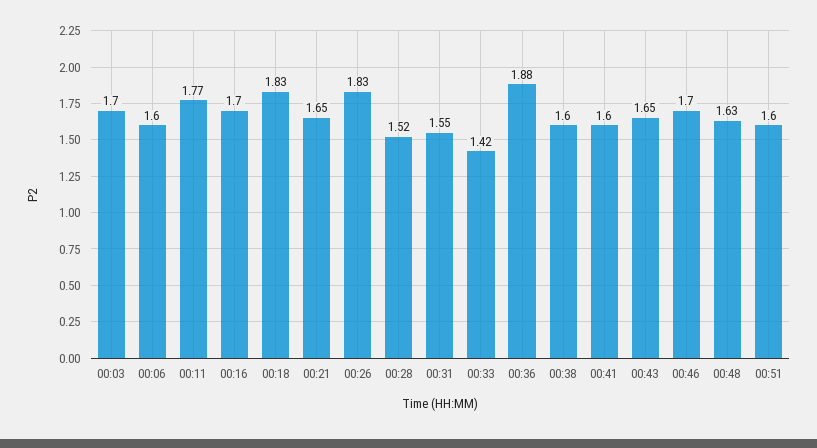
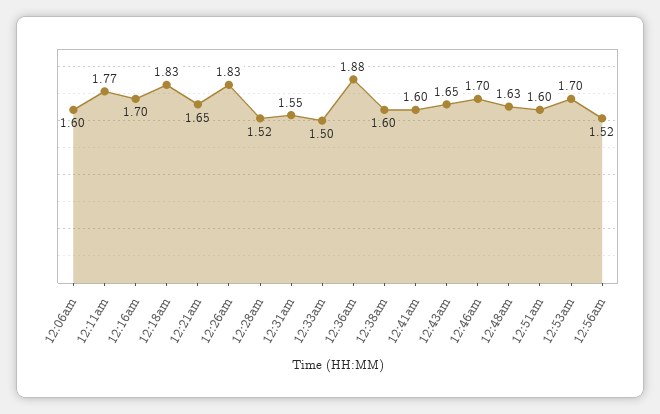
00:03: 1.7 -> none
00:33: 1.42 -> 1.5
12:53am: none -> 1.7
12:56am: none -> 1.52

